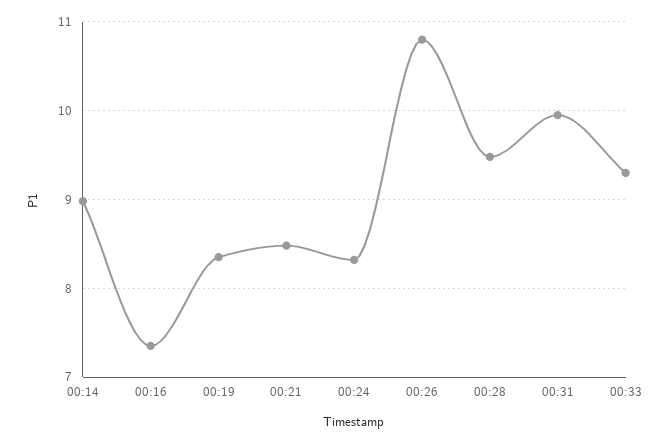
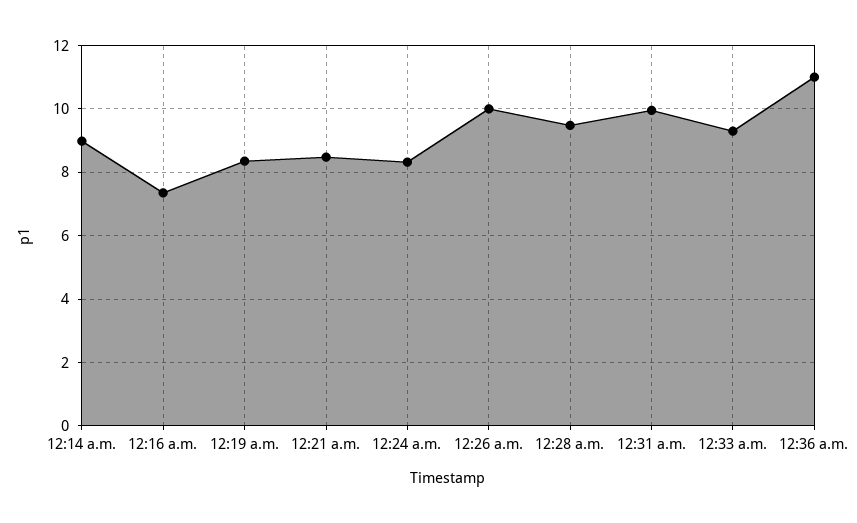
00:26: 10.8 -> 10
12:36 a.m.: none -> 11

